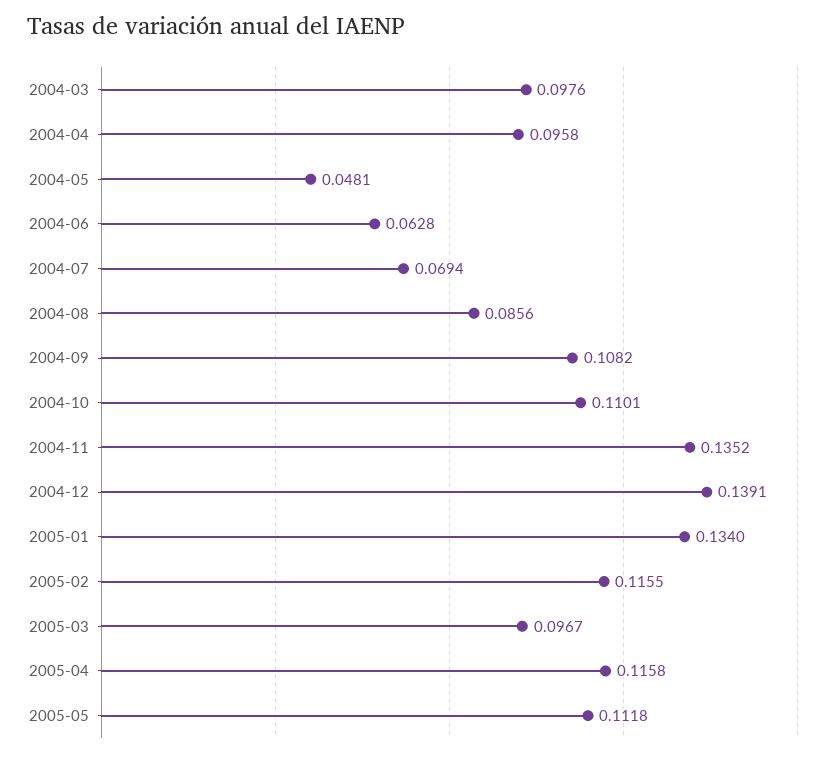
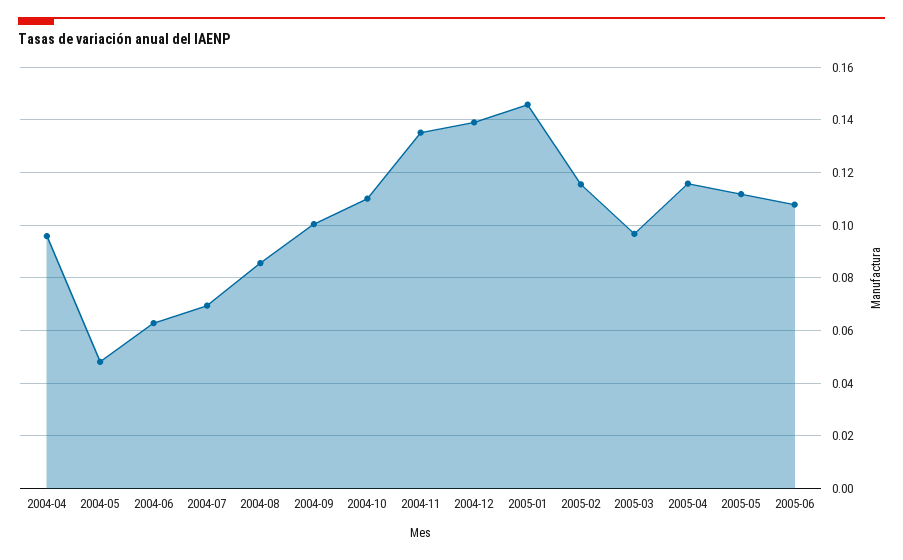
2004-03: 0.0976 -> none
2004-09: 0.1082 -> 0.1
2005-01: 0.134 -> 0.145
2005-06: none -> 0.1075

